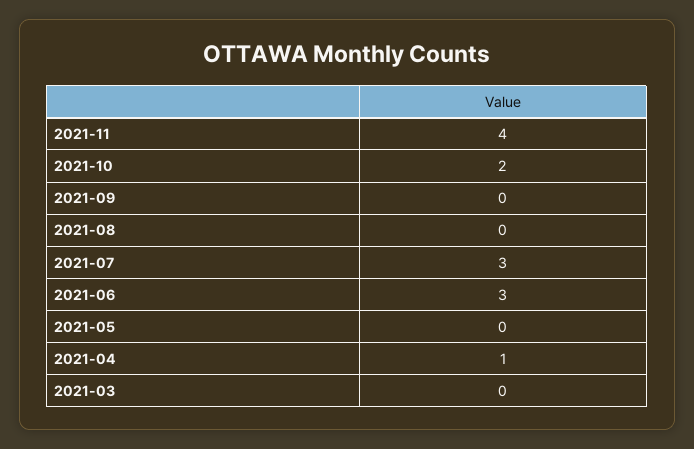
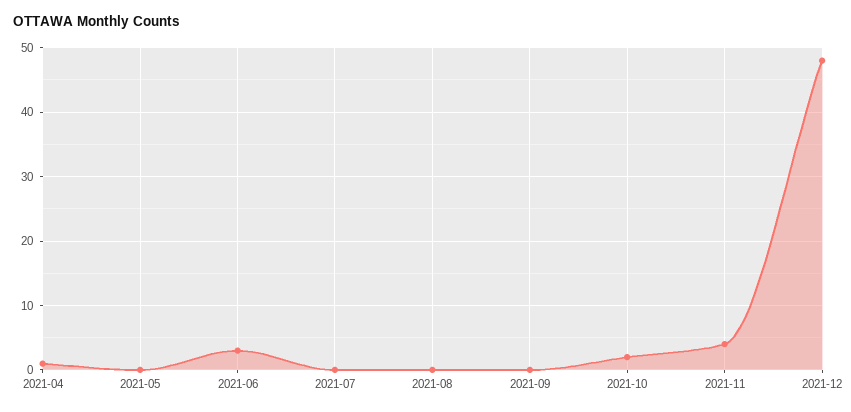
2021-07: 3 -> 0
2021-03: 0 -> none
2021-12: none -> 48

